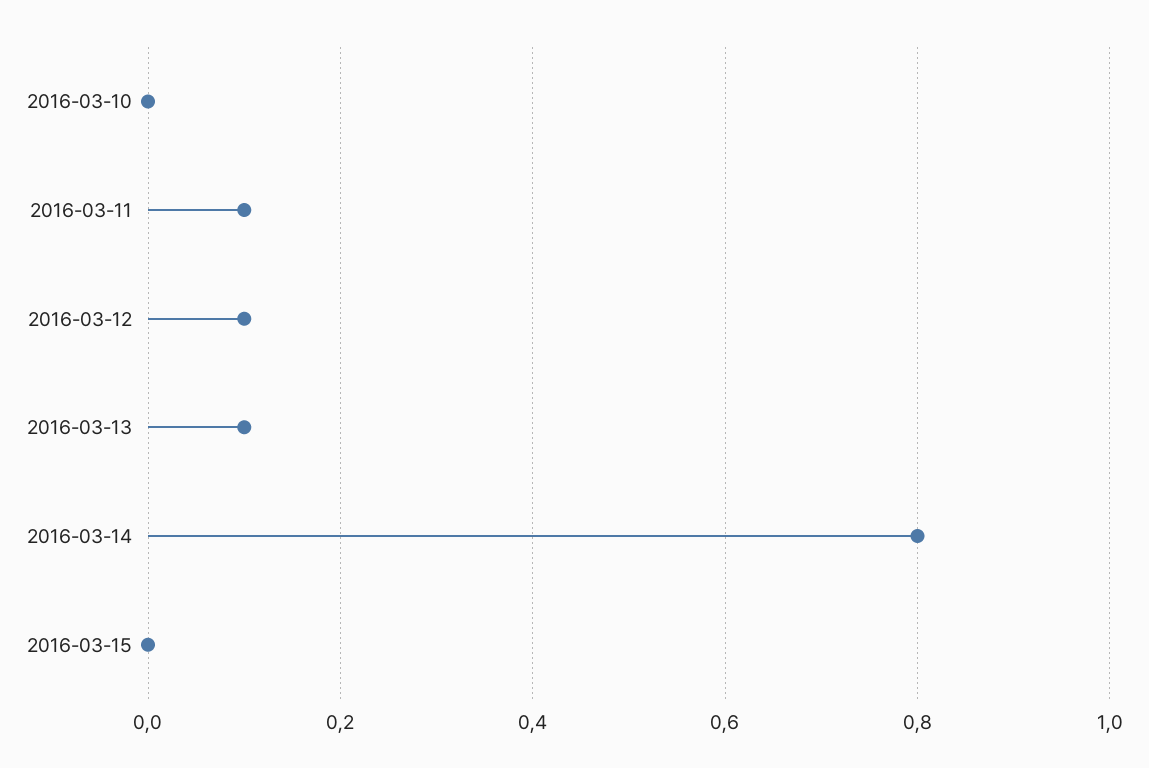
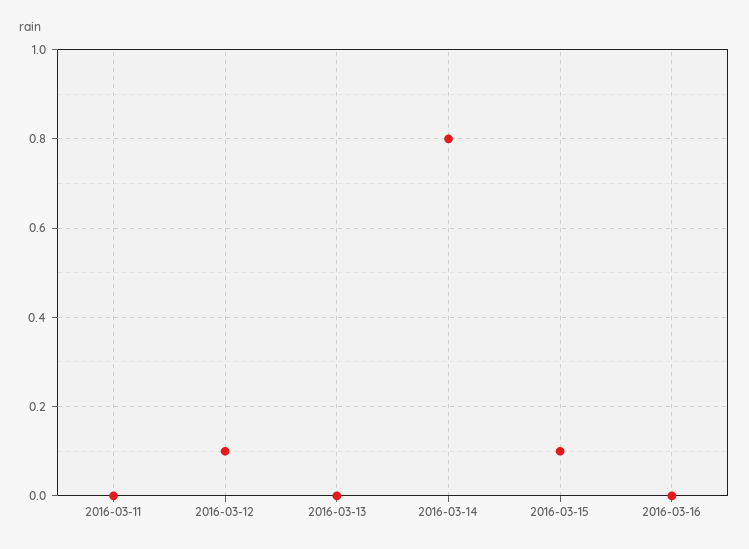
2016-03-10: 0 -> none
2016-03-11: 0.1 -> 0
2016-03-13: 0.1 -> 0
2016-03-15: 0 -> 0.1
2016-03-16: none -> 0

